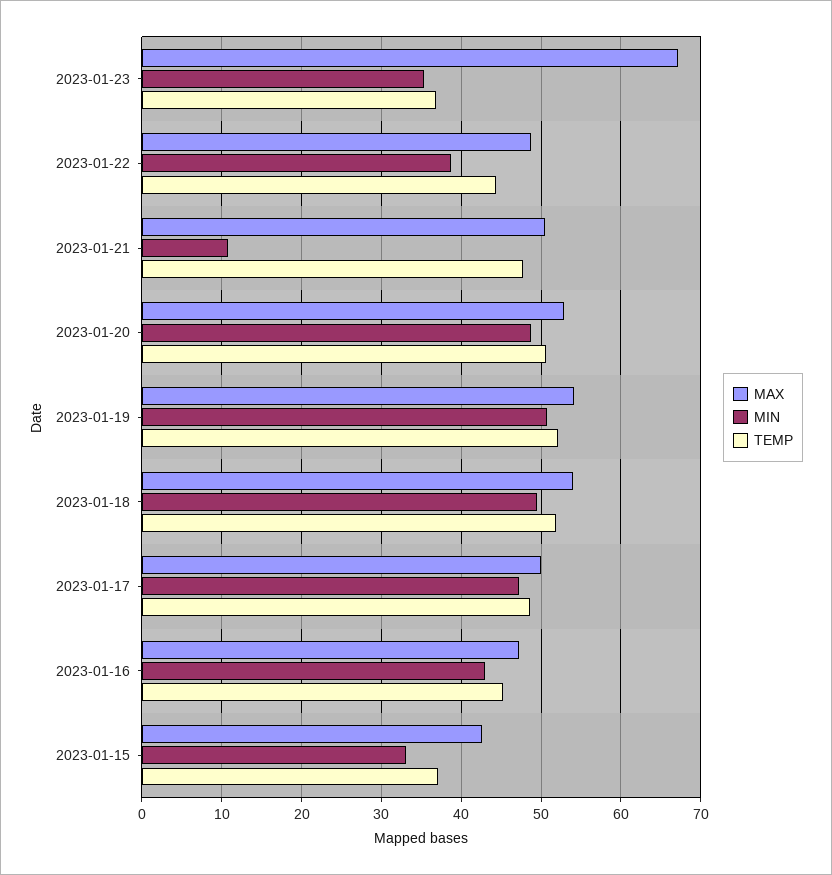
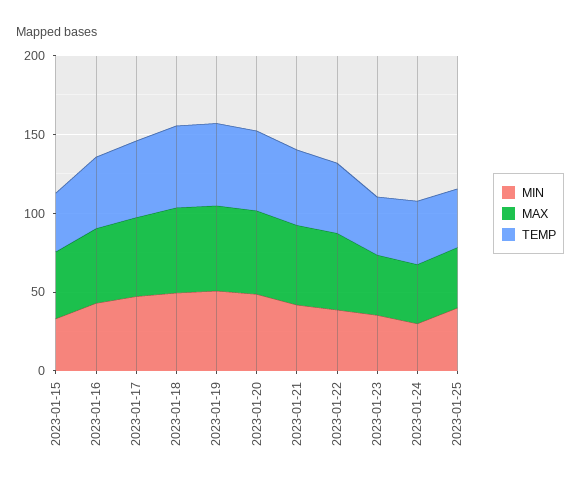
MAX, 2023-01-23: 67 -> 40
MIN, 2023-01-21: 11 -> 40
MIN, 2023-01-24: none -> 30
MAX, 2023-01-24: none -> 40
TEMP, 2023-01-24: none -> 40
MIN, 2023-01-25: none -> 40
MAX, 2023-01-25: none -> 40
TEMP, 2023-01-25: none -> 40

